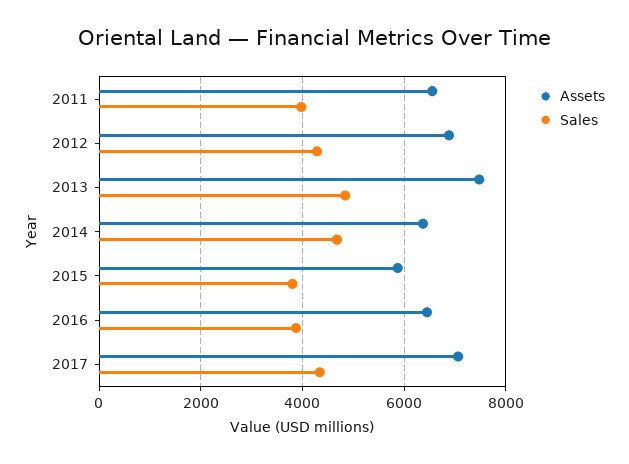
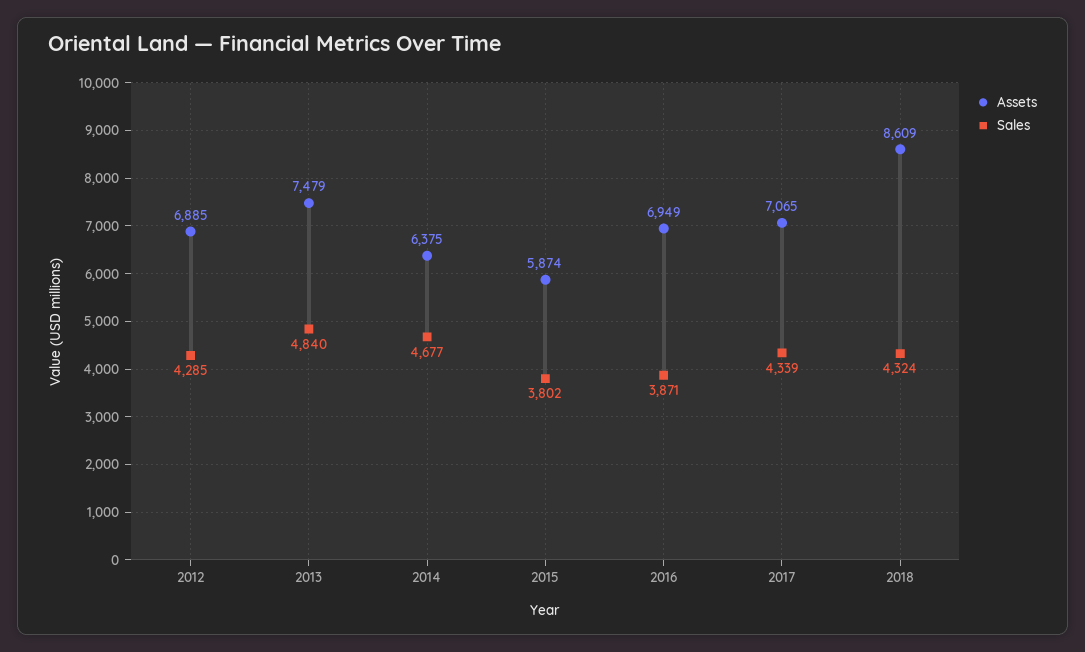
Assets, 2011: 6600 -> none
Sales, 2011: 4000 -> none
Assets, 2016: 6400 -> 6949
Assets, 2018: none -> 8609
Sales, 2018: none -> 4324

